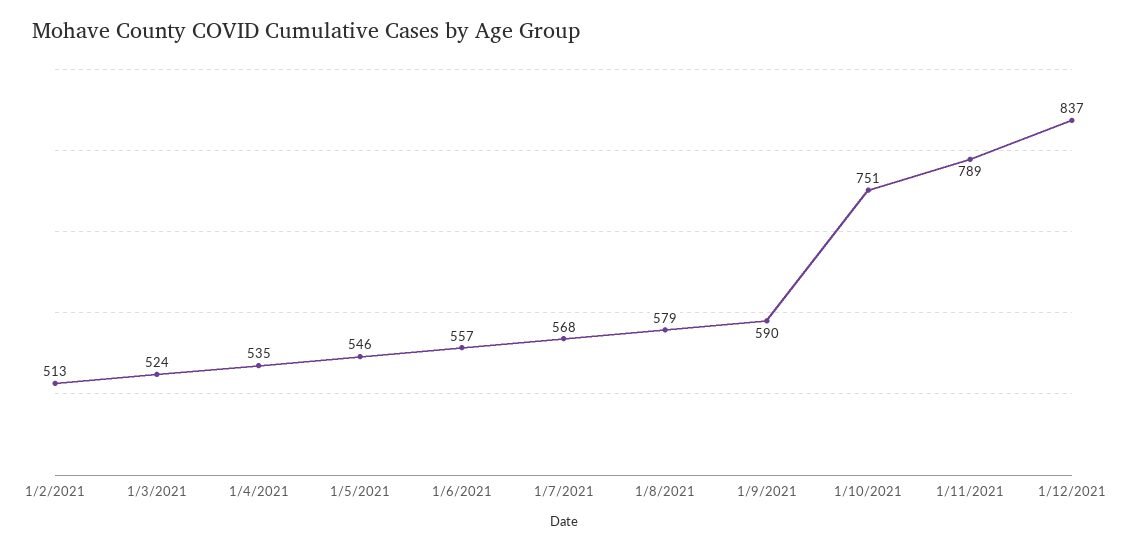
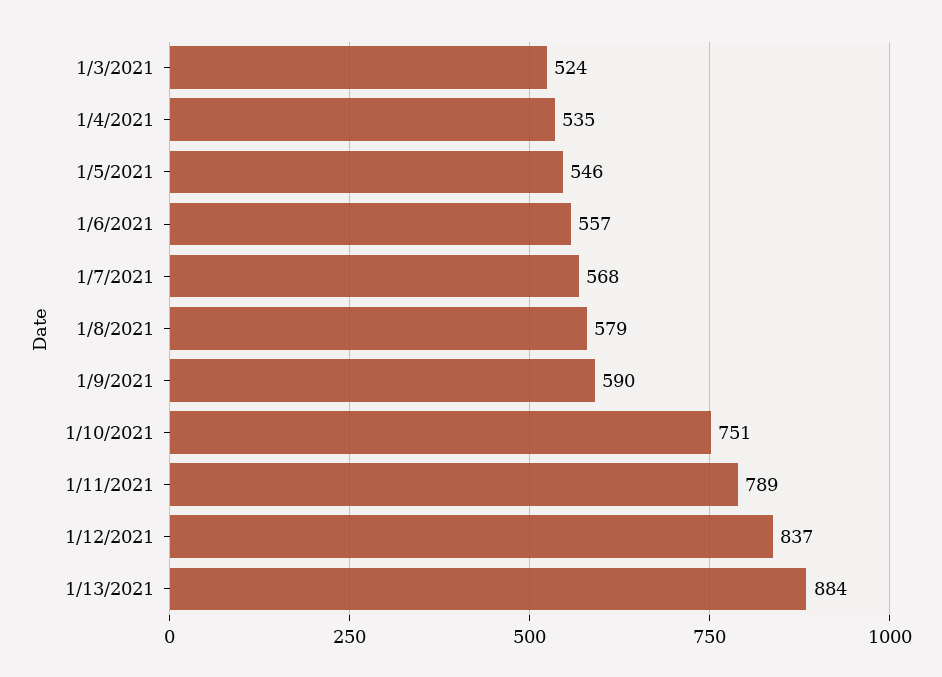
1/2/2021: 513 -> none
1/13/2021: none -> 884

